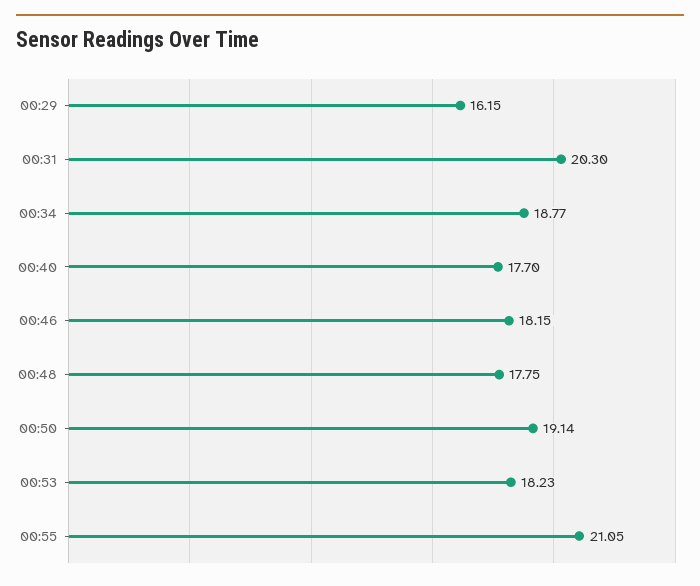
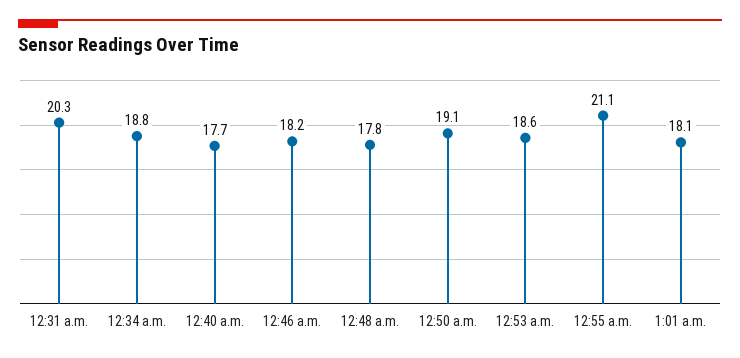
00:29: 16.15 -> none
00:53: 18.23 -> 18.6
1:01 a.m.: none -> 18.1

